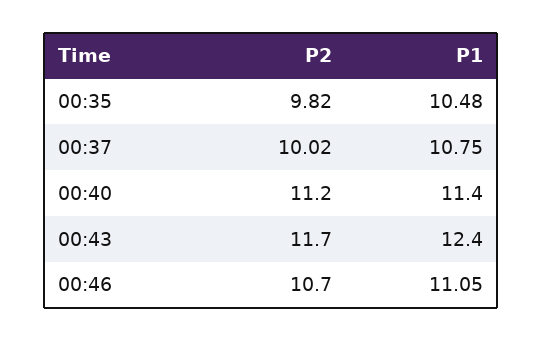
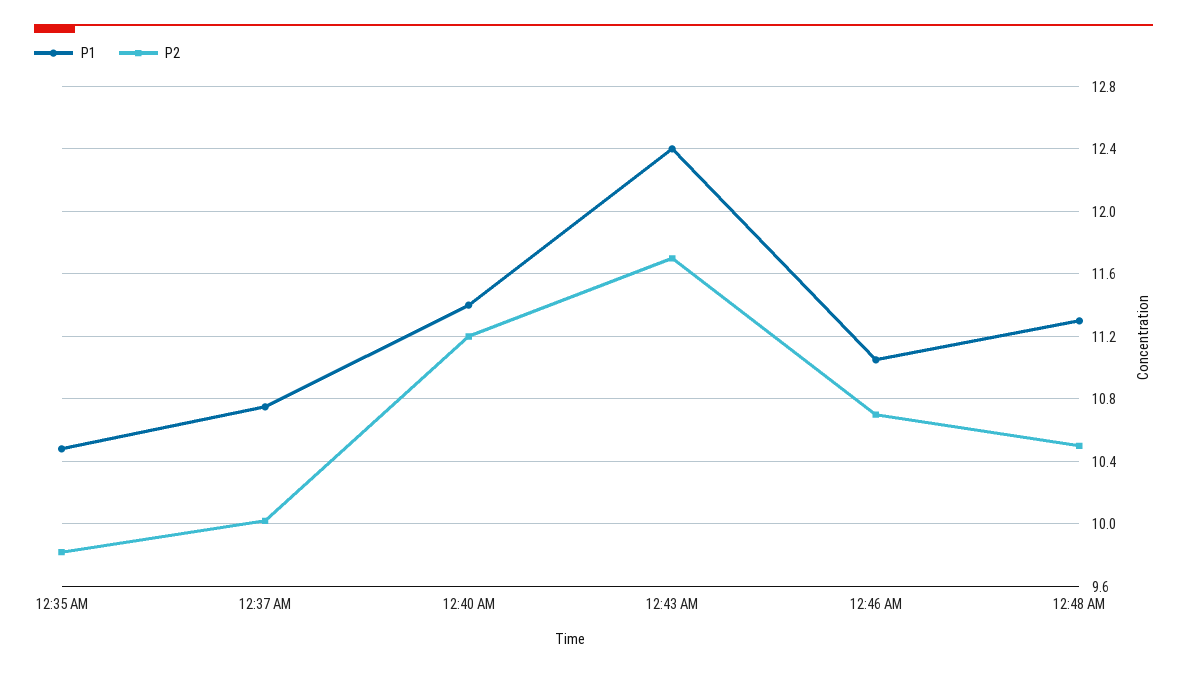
P1, 12:48 AM: none -> 11.3
P2, 12:48 AM: none -> 10.5

